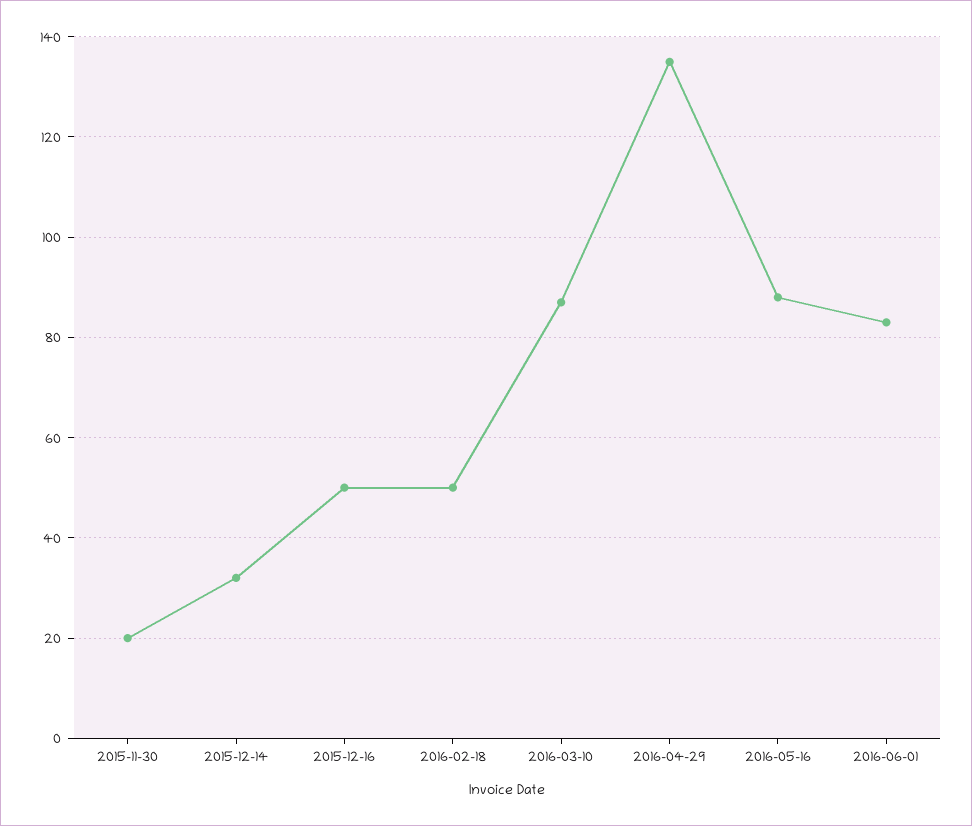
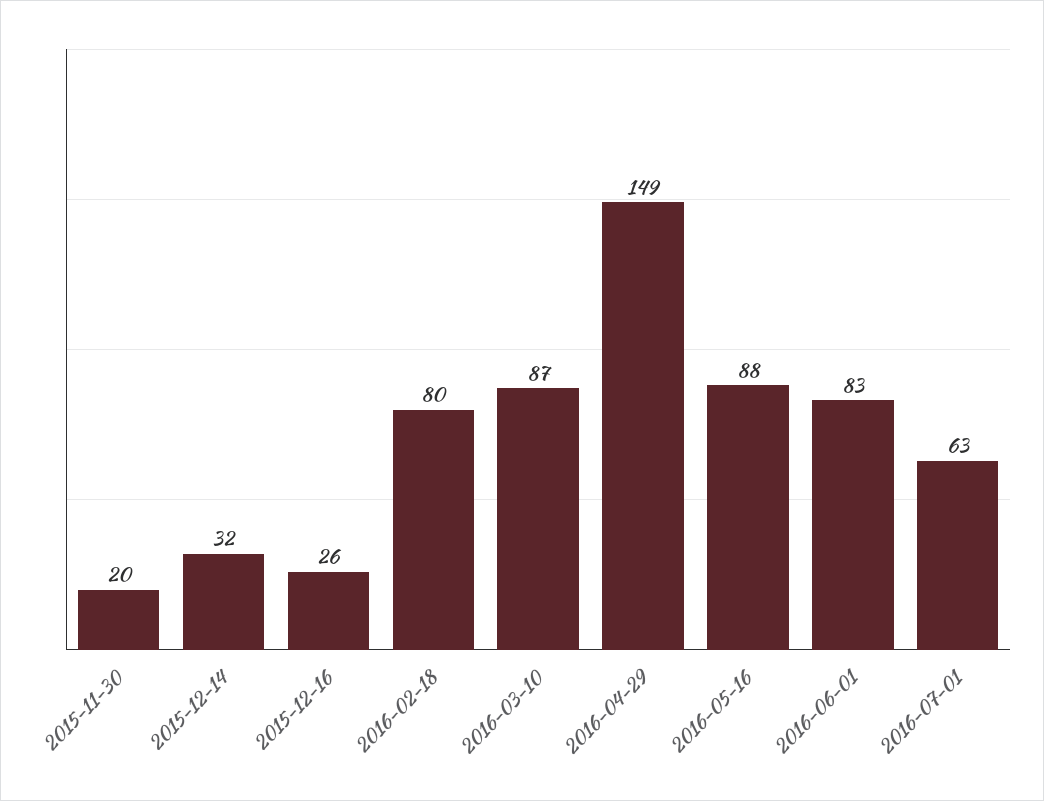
2015-12-16: 50 -> 26
2016-02-18: 50 -> 80
2016-04-29: 135 -> 149
2016-07-01: none -> 63

